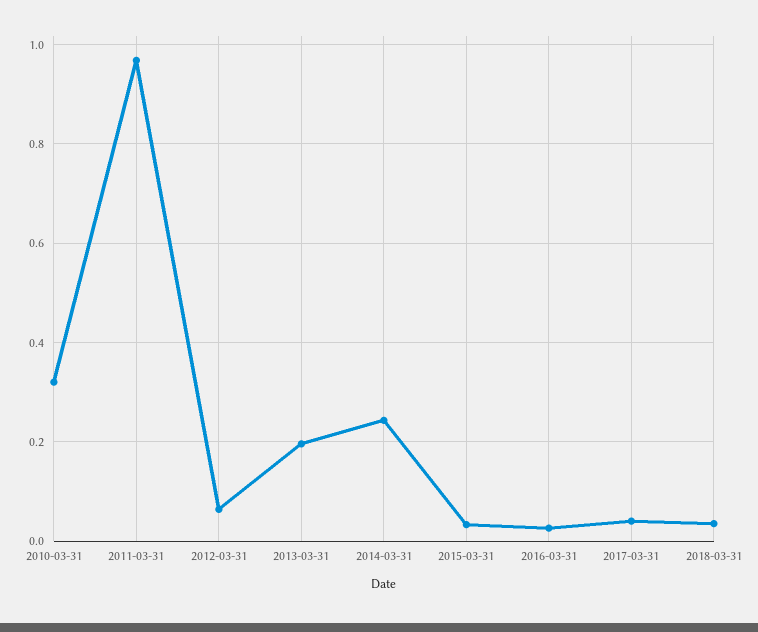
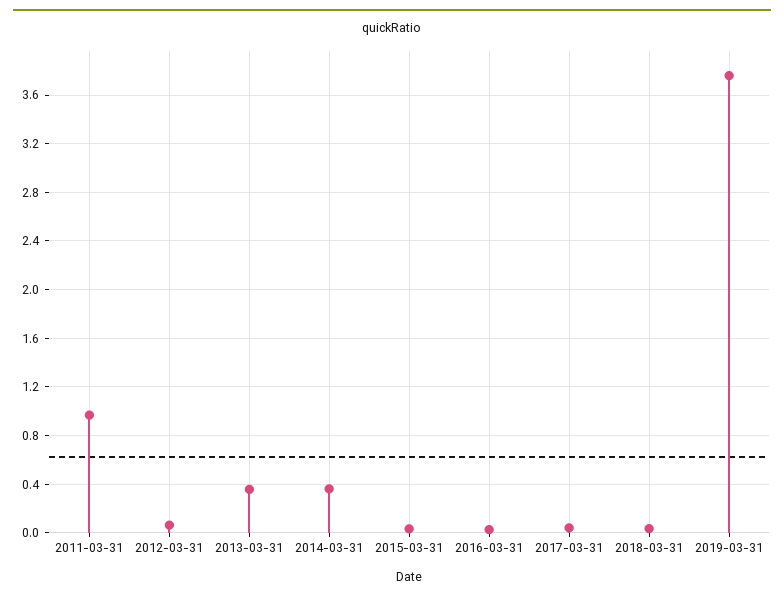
2010-03-31: 0.32 -> none
2013-03-31: 0.2 -> 0.35
2014-03-31: 0.24 -> 0.35
2019-03-31: none -> 3.75

